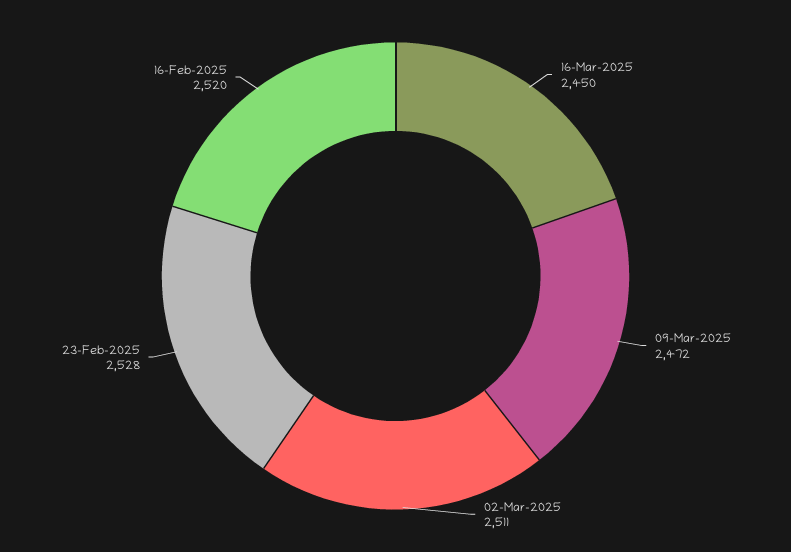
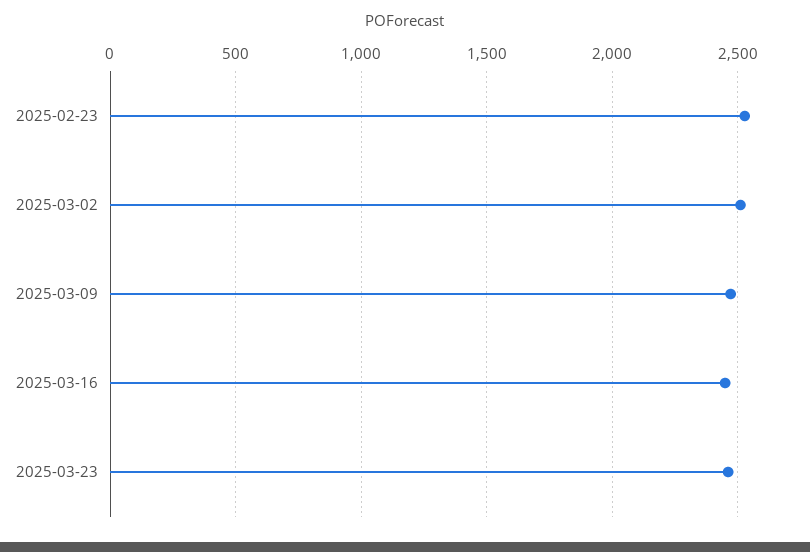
16-Feb-2025: 2520 -> none
2025-03-23: none -> 2450

